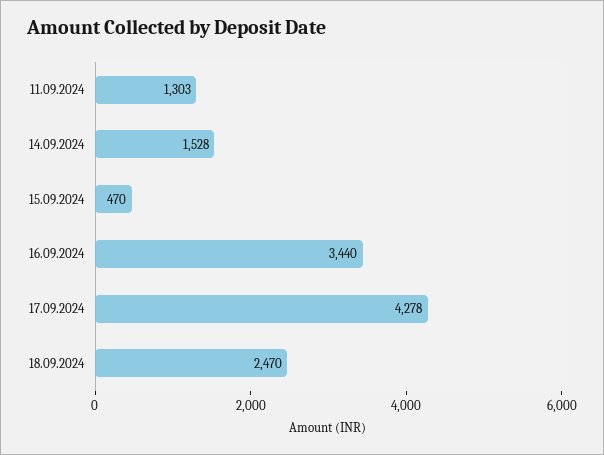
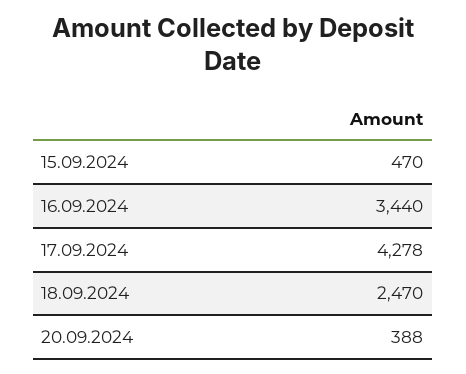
11.09.2024: 1303 -> none
14.09.2024: 1528 -> none
20.09.2024: none -> 388

